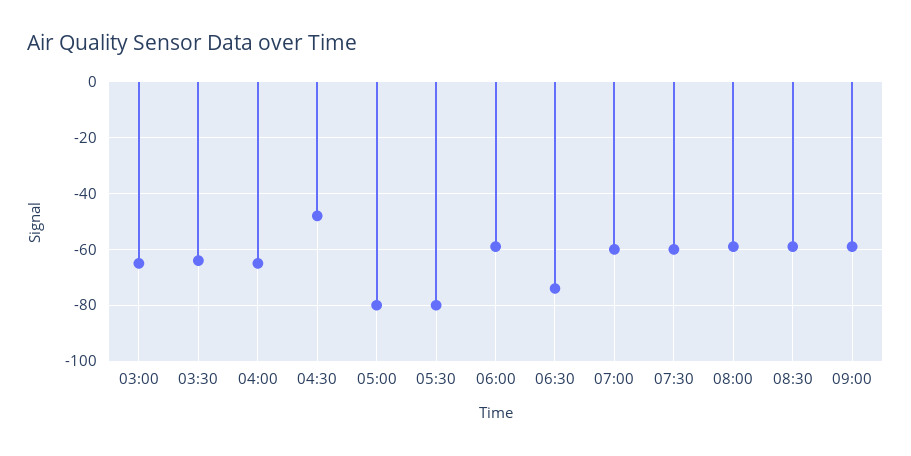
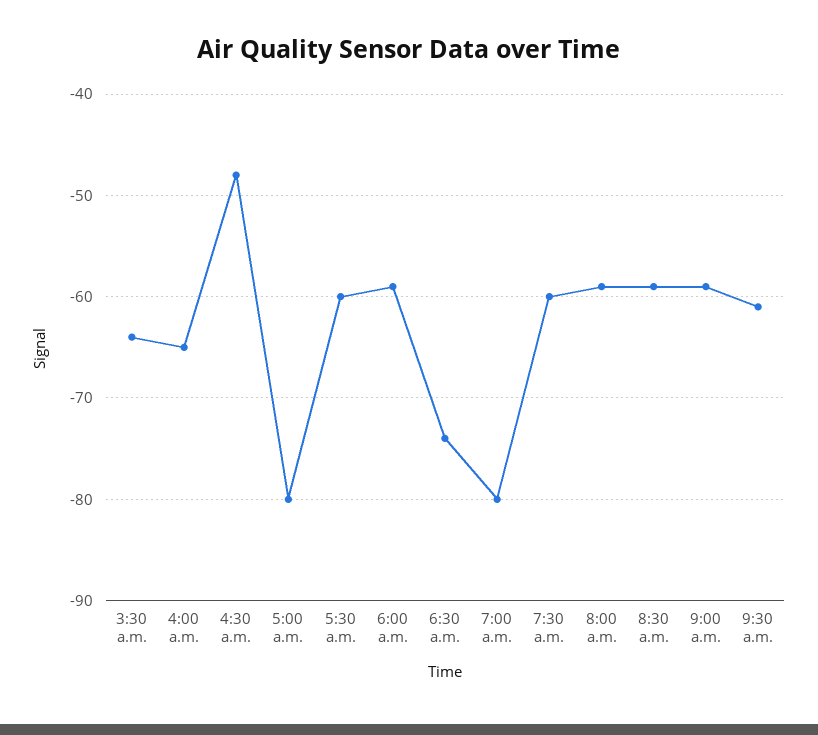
03:00: -65 -> none
05:30: -80 -> -60
07:00: -60 -> -80
9:30 a.m.: none -> -61

